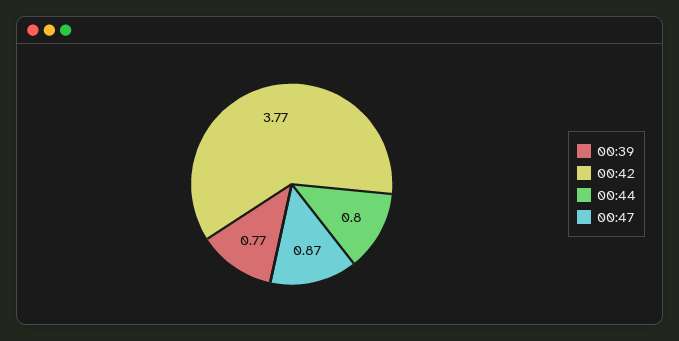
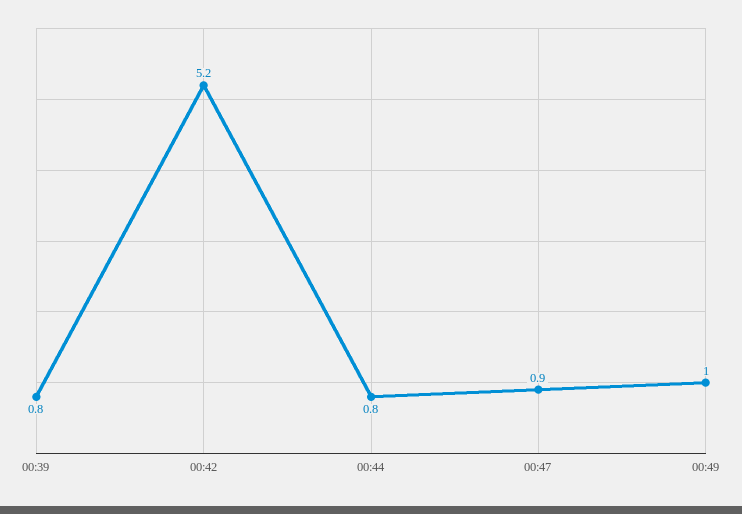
00:42: 3.77 -> 5.2
00:49: none -> 1

